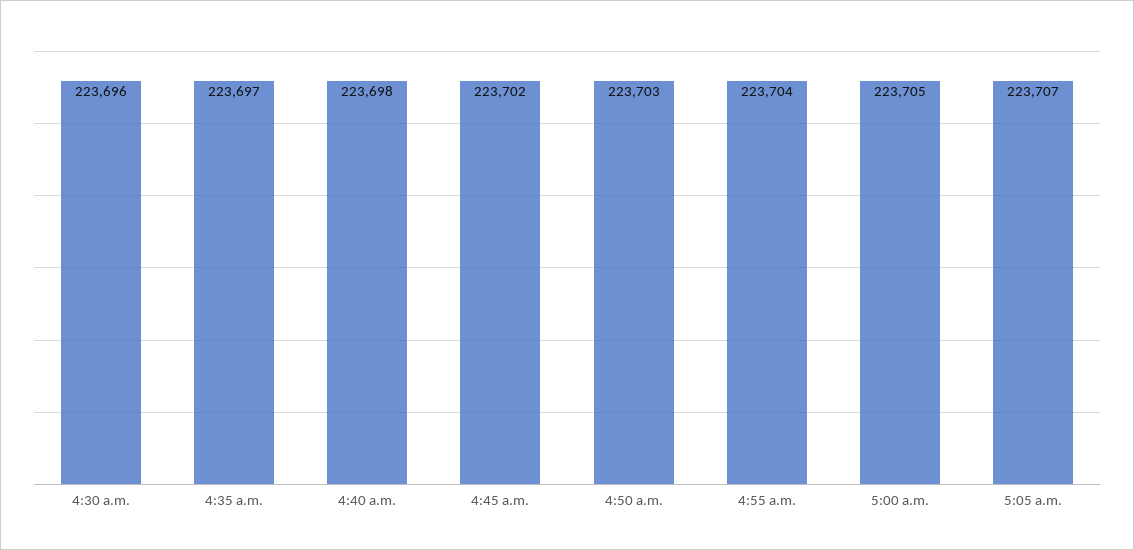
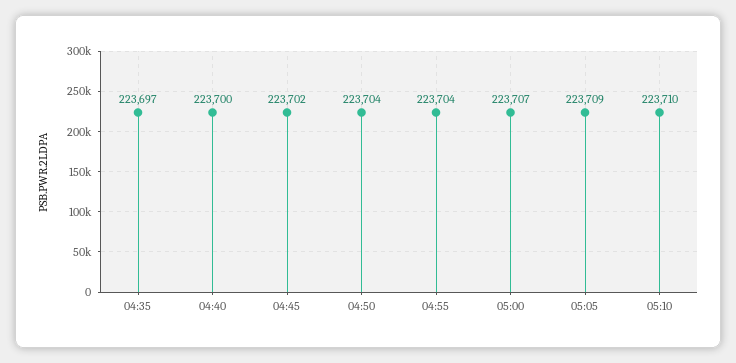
4:30 a.m.: 223696 -> none
4:40 a.m.: 223698 -> 223700
4:50 a.m.: 223703 -> 223704
5:00 a.m.: 223705 -> 223707
5:05 a.m.: 223707 -> 223709
05:10: none -> 223710

